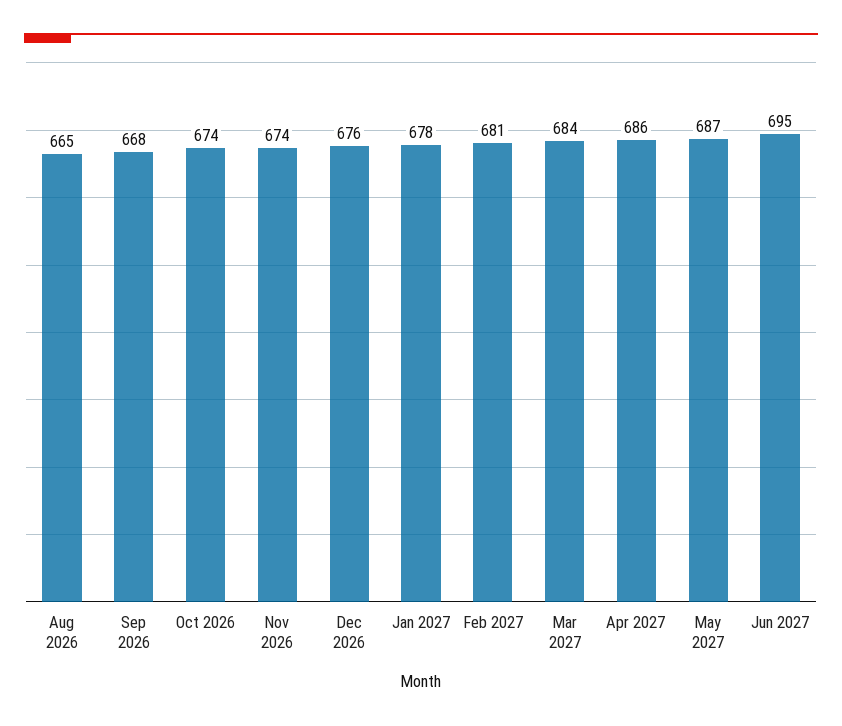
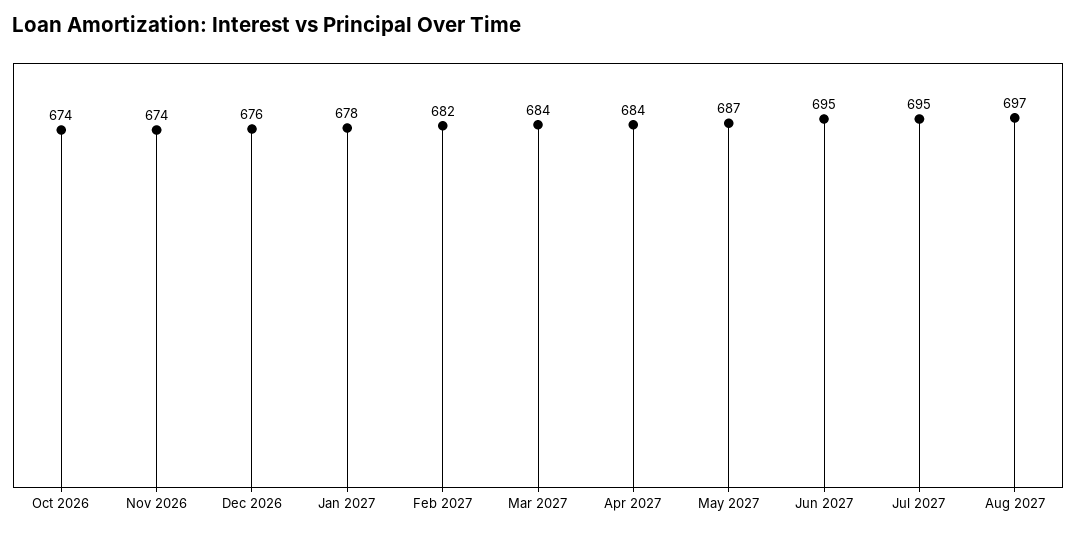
Aug 2026: 665 -> none
Sep 2026: 668 -> none
Feb 2027: 681 -> 682
Apr 2027: 686 -> 684
Jul 2027: none -> 695
Aug 2027: none -> 697

